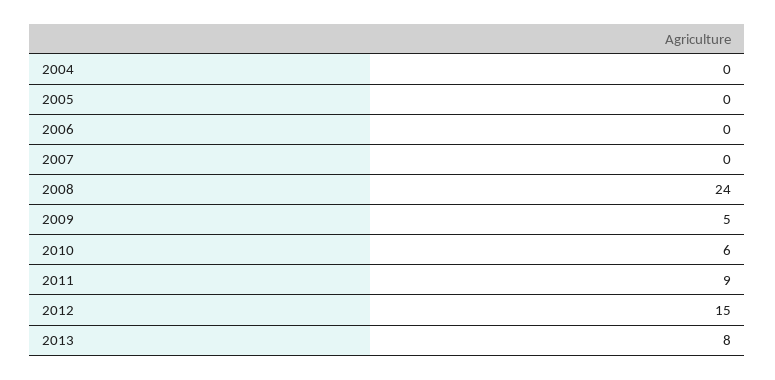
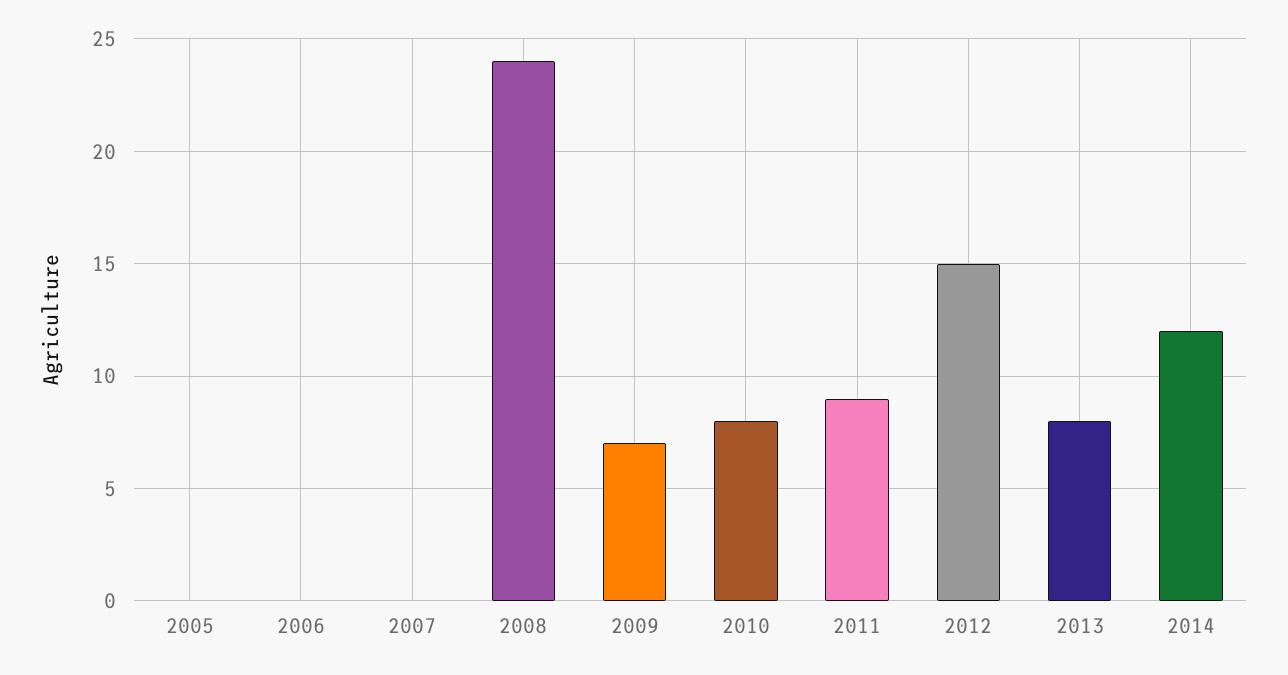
2004: 0 -> none
2009: 5 -> 7
2010: 6 -> 8
2014: none -> 12

